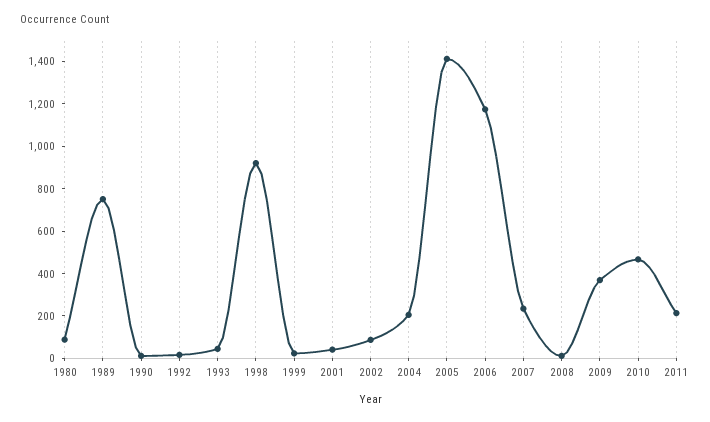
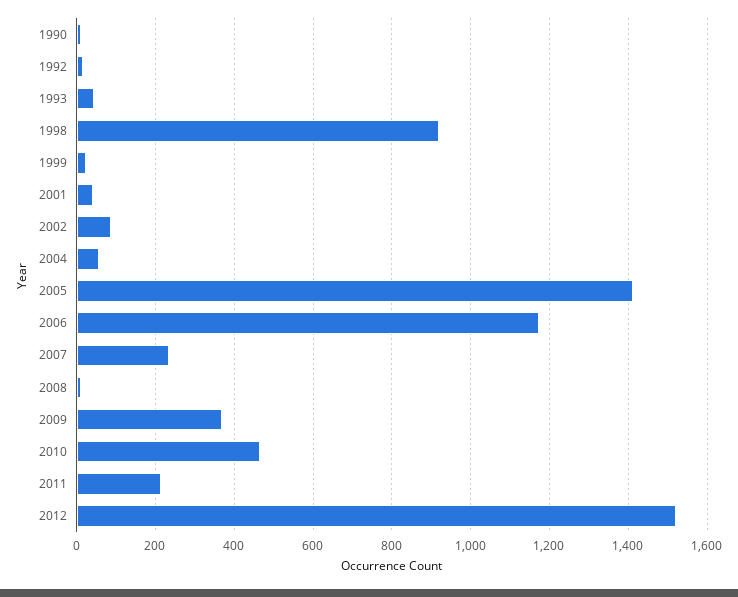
1980: 100 -> none
1989: 750 -> none
2004: 200 -> 60
2012: none -> 1520

